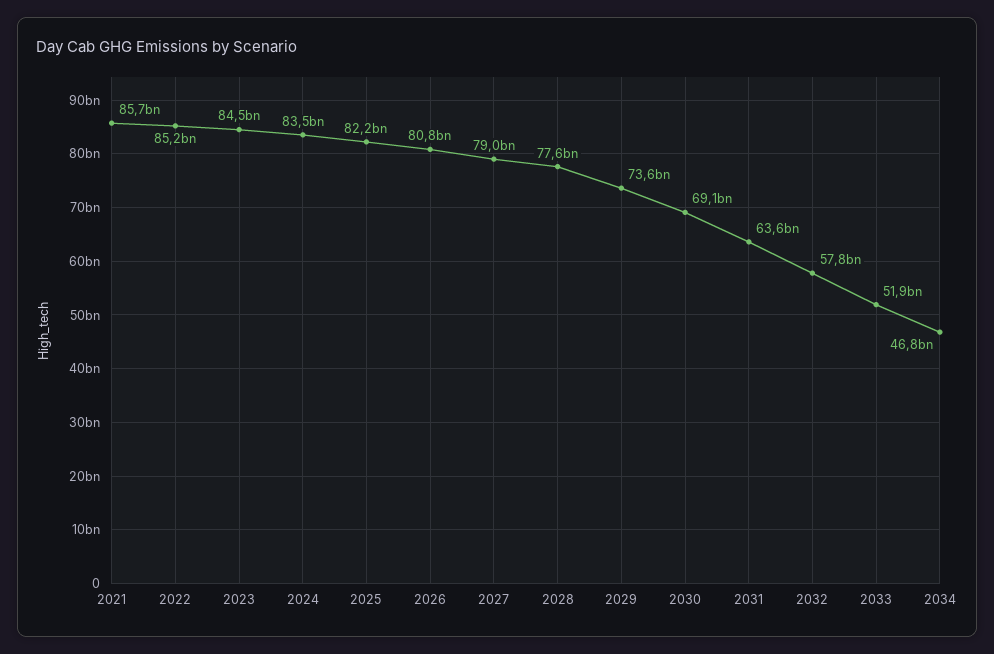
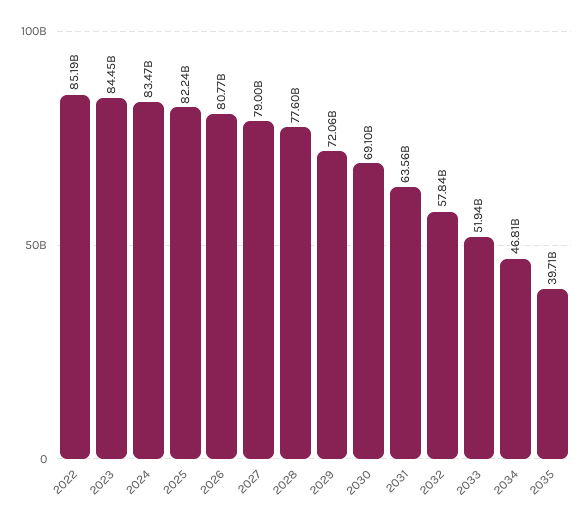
2021: 85700000000 -> none
2029: 73600000000 -> 72060000000
2035: none -> 39710000000

